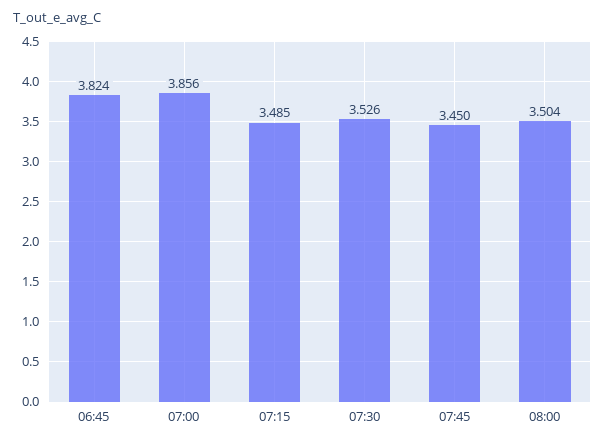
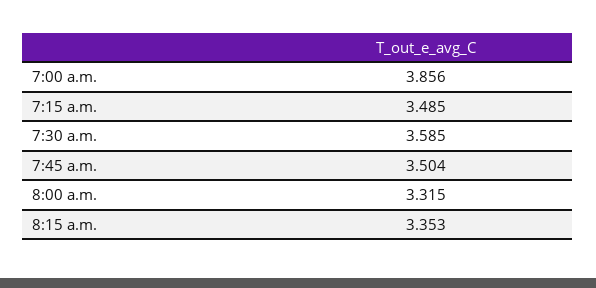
06:45: 3.824 -> none
07:30: 3.526 -> 3.585
07:45: 3.45 -> 3.504
08:00: 3.504 -> 3.315
8:15 a.m.: none -> 3.353

